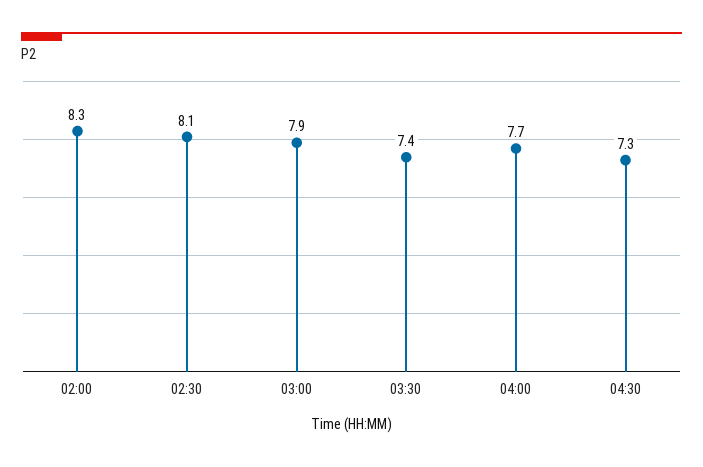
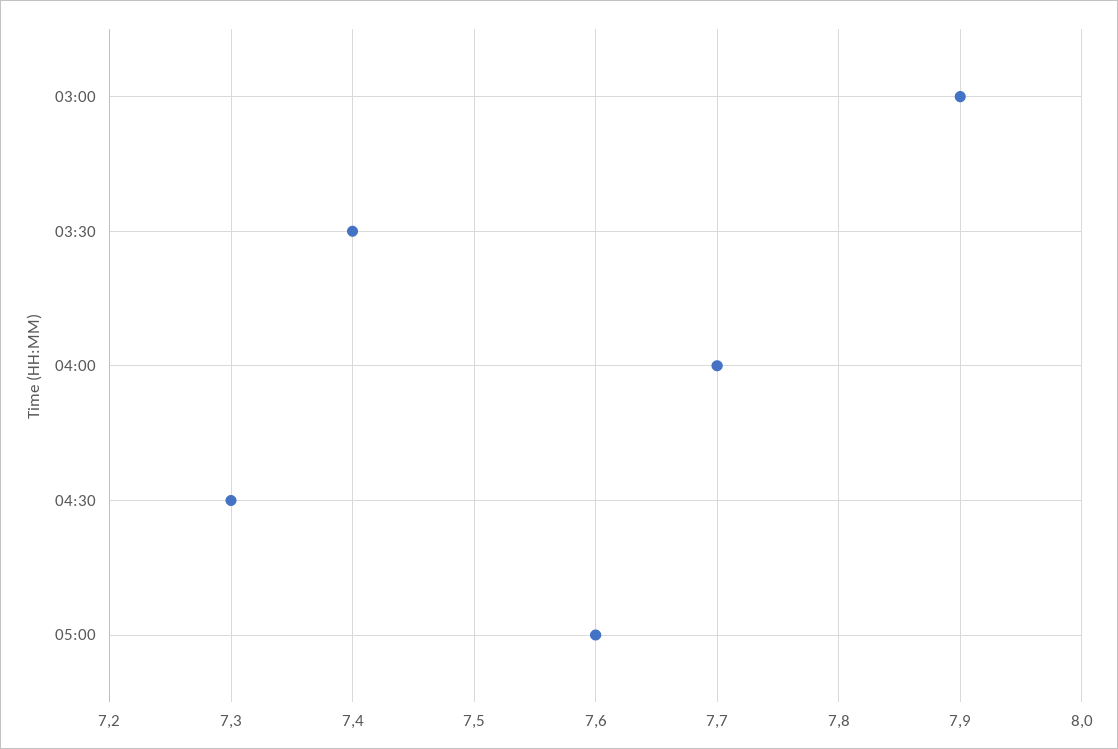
02:00: 8.3 -> none
02:30: 8.1 -> none
05:00: none -> 7.6

